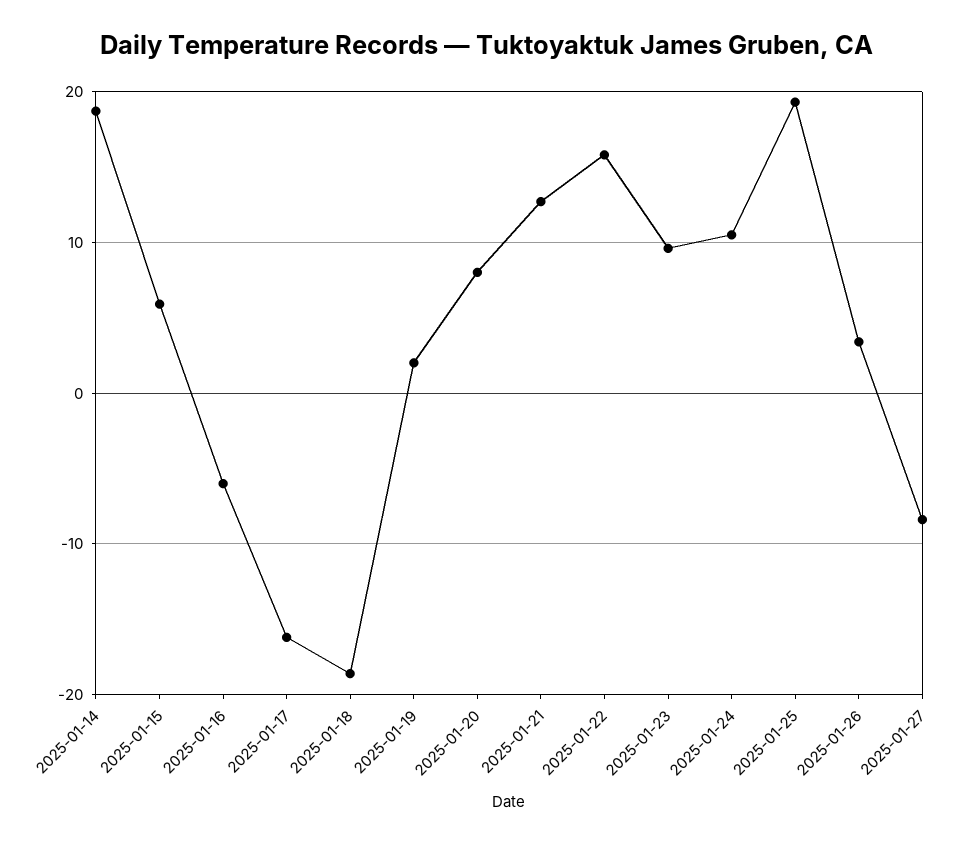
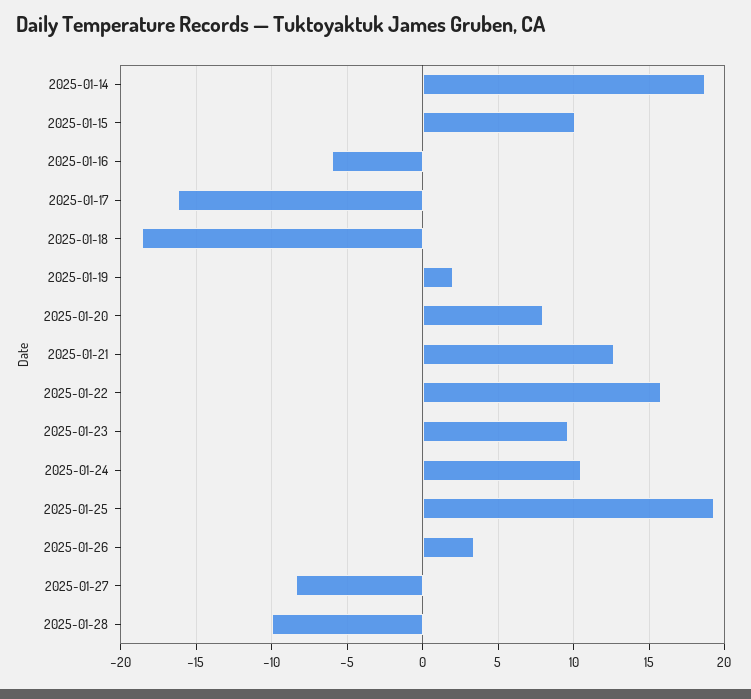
2025-01-15: 6 -> 10
2025-01-28: none -> -10

